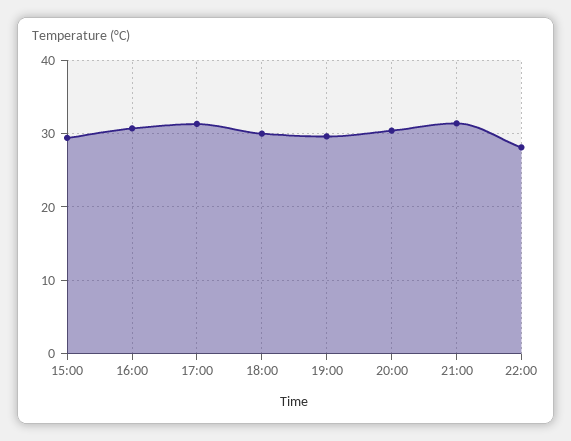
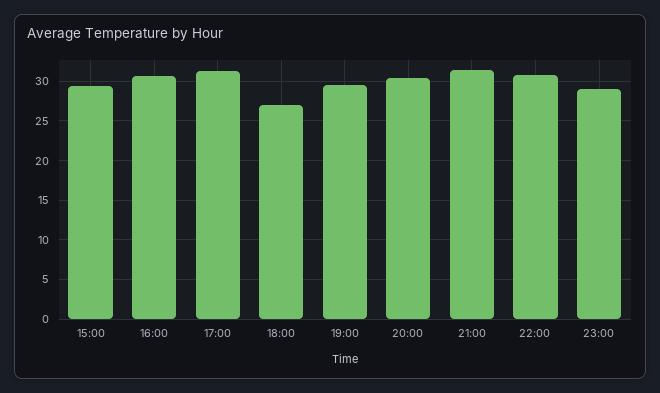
18:00: 30 -> 27
22:00: 28 -> 31
23:00: none -> 29

